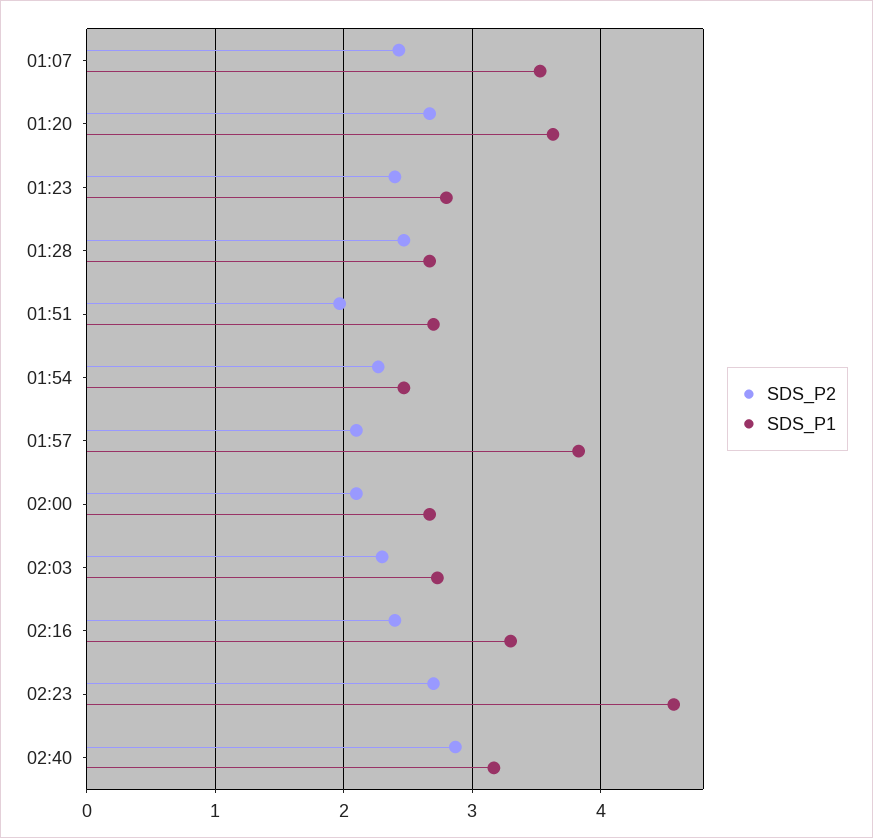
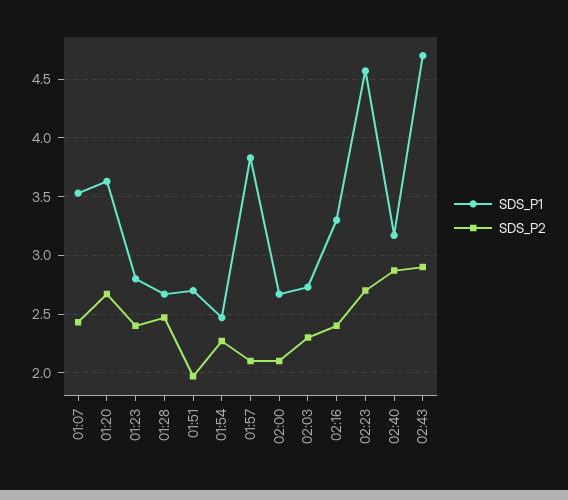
SDS_P1, 02:43: none -> 4.7
SDS_P2, 02:43: none -> 2.9

